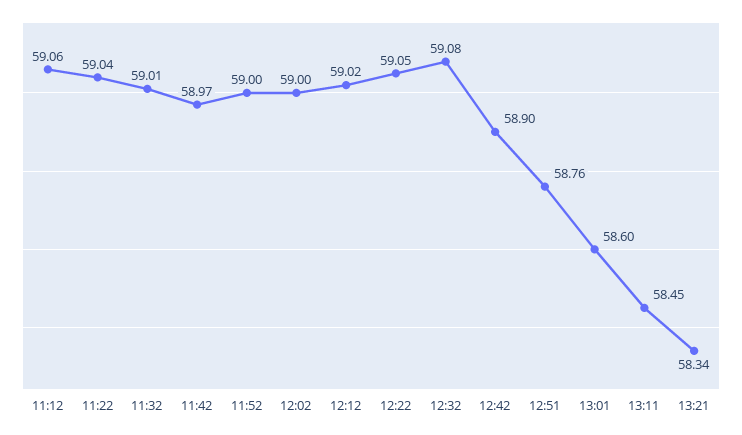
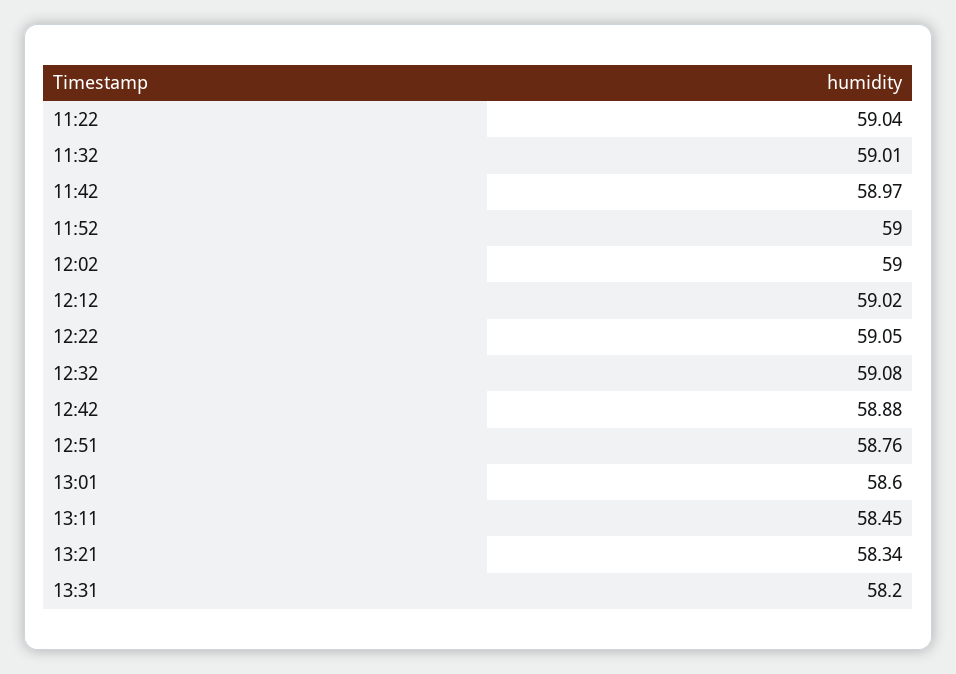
11:12: 59.06 -> none
12:42: 58.9 -> 58.88
13:31: none -> 58.2

